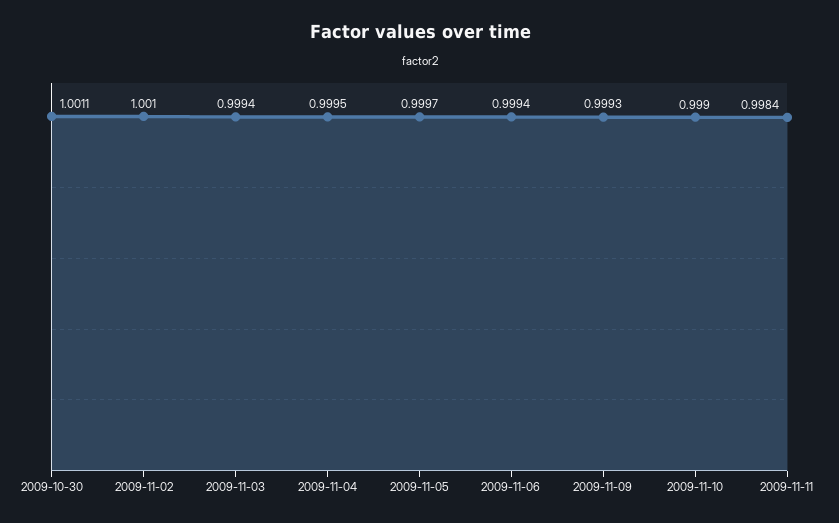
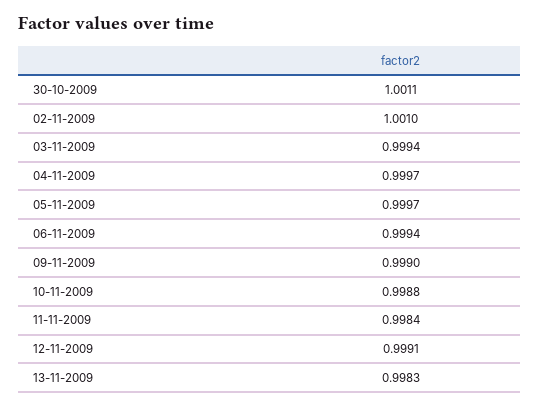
2009-11-04: 0.9995 -> 0.9997
2009-11-09: 0.9993 -> 0.999
2009-11-10: 0.999 -> 0.9988
12-11-2009: none -> 0.9991
13-11-2009: none -> 0.9983

